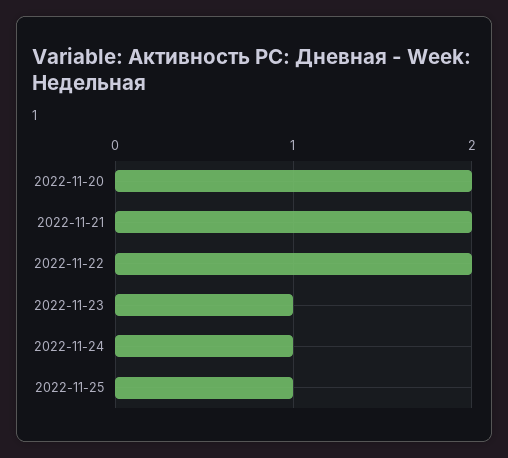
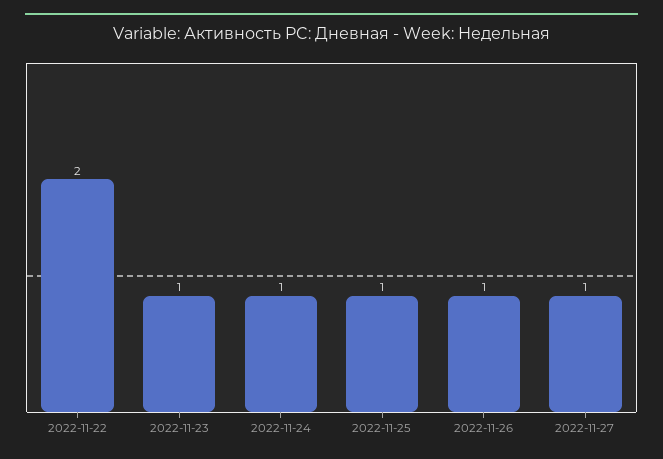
2022-11-20: 2 -> none
2022-11-21: 2 -> none
2022-11-26: none -> 1
2022-11-27: none -> 1

